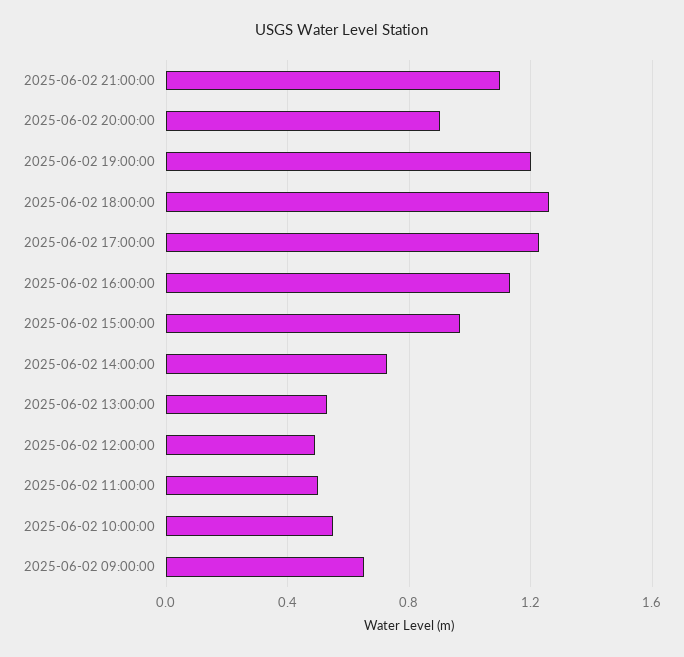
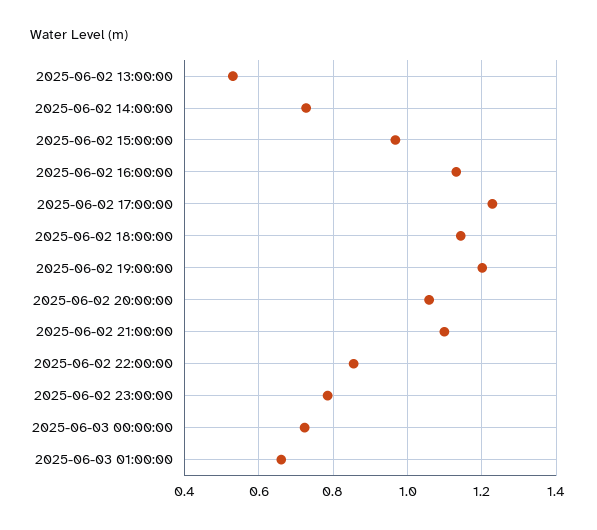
2025-06-02 20:00:00: 0.9 -> 1.06
2025-06-02 18:00:00: 1.25 -> 1.14
2025-06-02 12:00:00: 0.5 -> none
2025-06-02 11:00:00: 0.5 -> none
2025-06-02 10:00:00: 0.55 -> none
2025-06-02 09:00:00: 0.65 -> none
2025-06-02 22:00:00: none -> 0.86
2025-06-02 23:00:00: none -> 0.78
2025-06-03 00:00:00: none -> 0.72
2025-06-03 01:00:00: none -> 0.66

